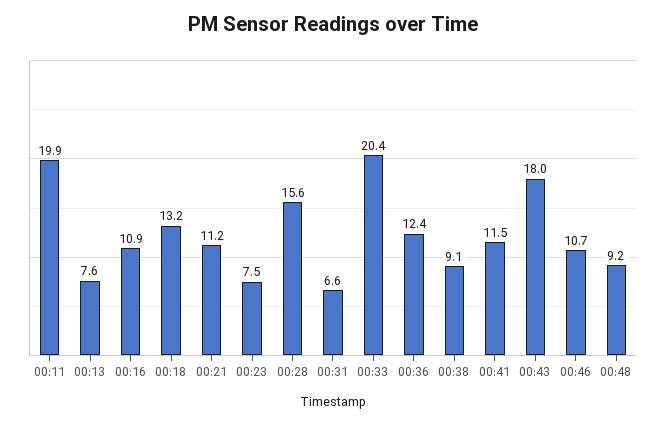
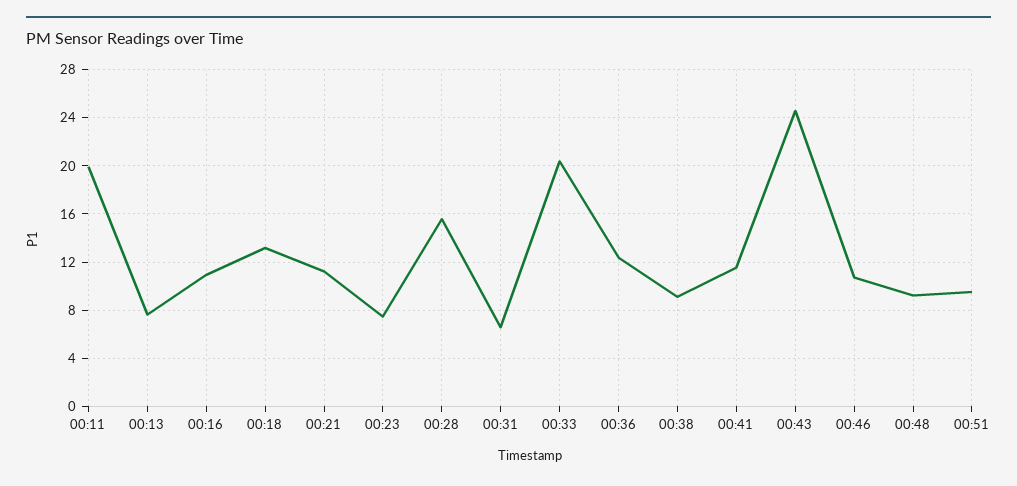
00:43: 18 -> 24.5
00:51: none -> 9.5

